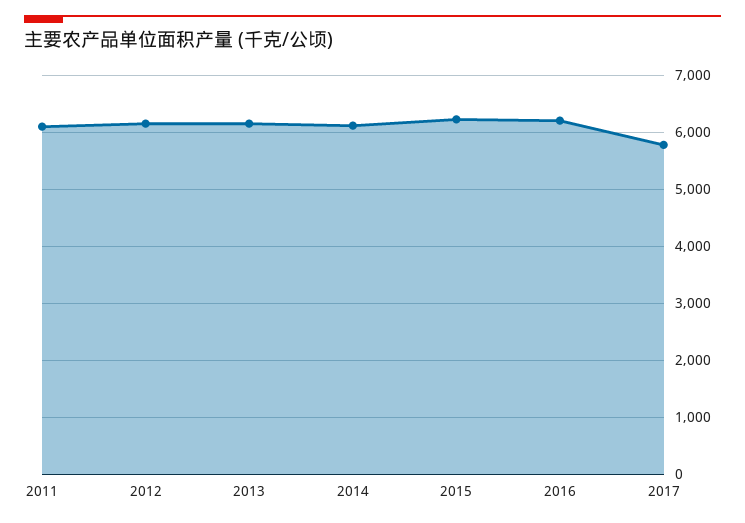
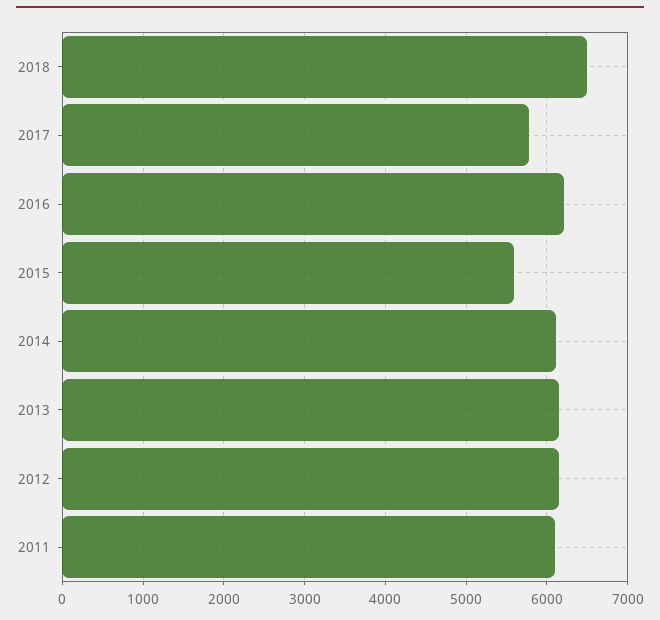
2015: 6200 -> 5600
2018: none -> 6500

